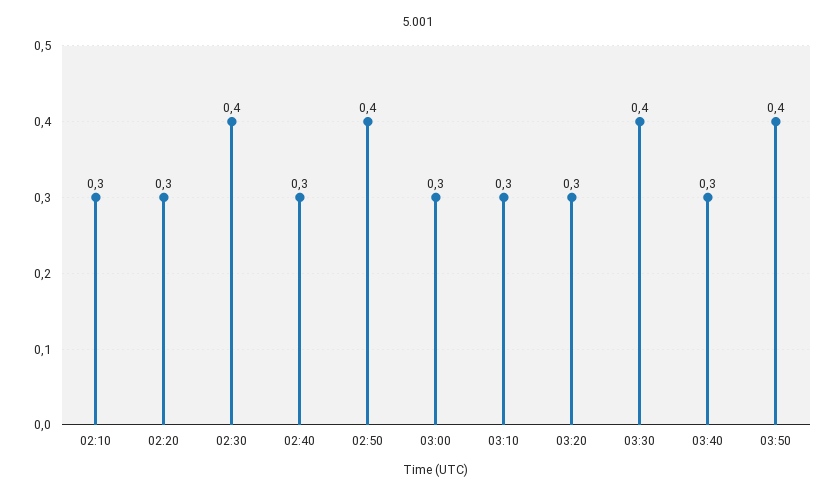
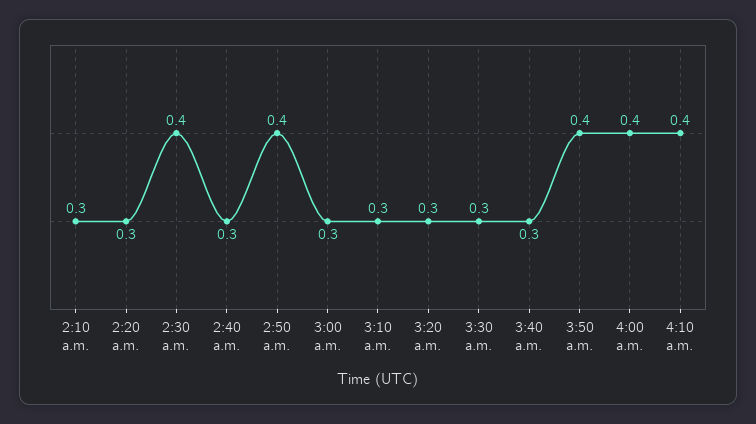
03:30: 0.4 -> 0.3
4:00 a.m.: none -> 0.4
4:10 a.m.: none -> 0.4

